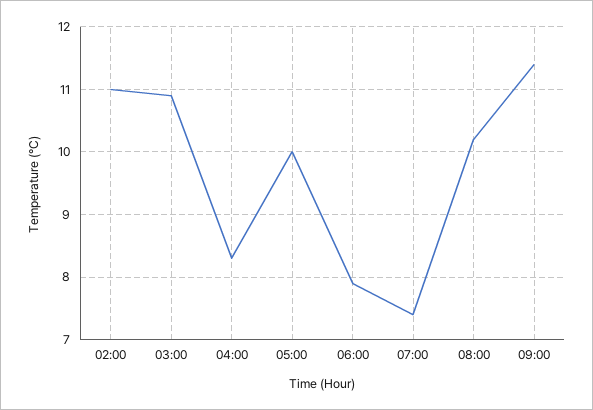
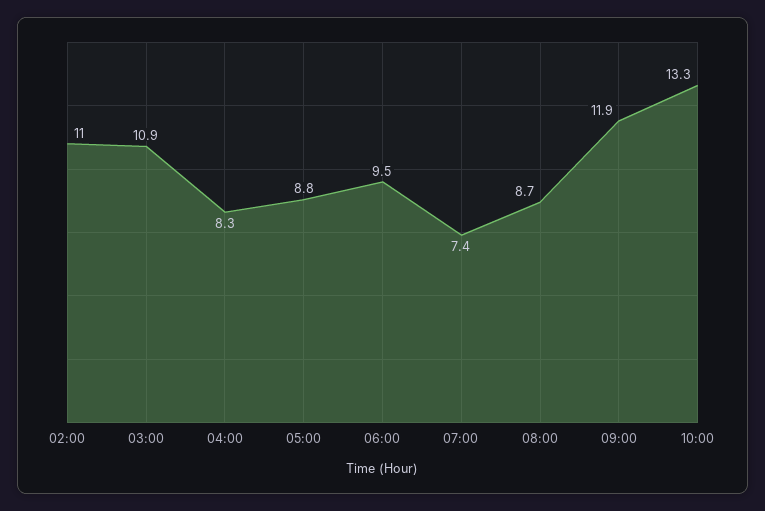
05:00: 10 -> 8.8
06:00: 7.9 -> 9.5
08:00: 10.2 -> 8.7
09:00: 11.4 -> 11.9
10:00: none -> 13.3

